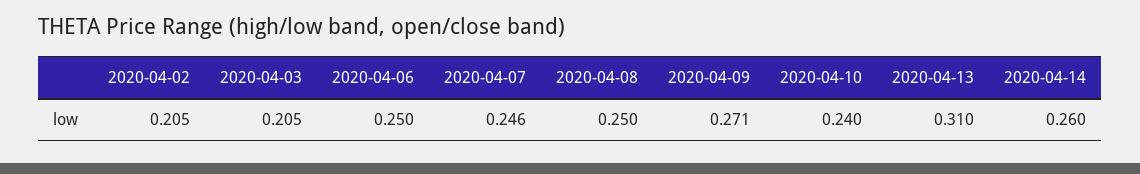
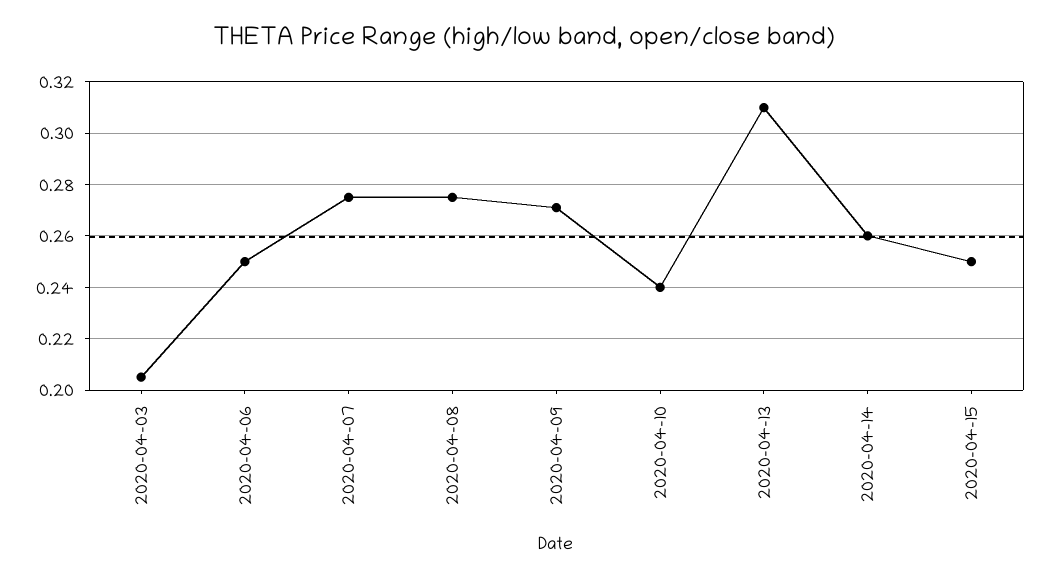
2020-04-02: 0.205 -> none
2020-04-07: 0.246 -> 0.275
2020-04-08: 0.25 -> 0.275
2020-04-15: none -> 0.25

